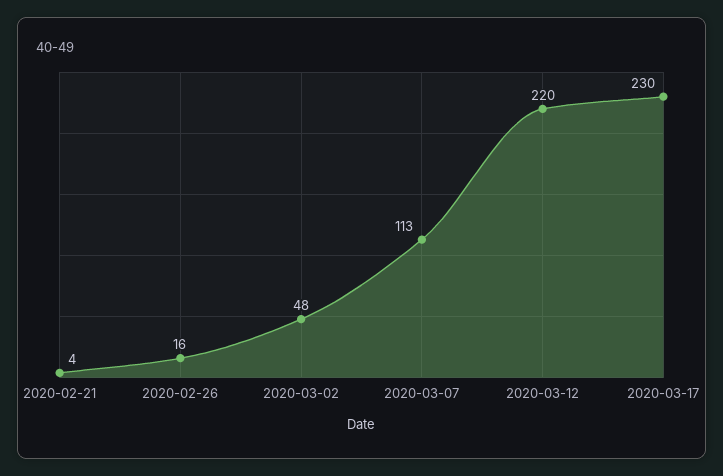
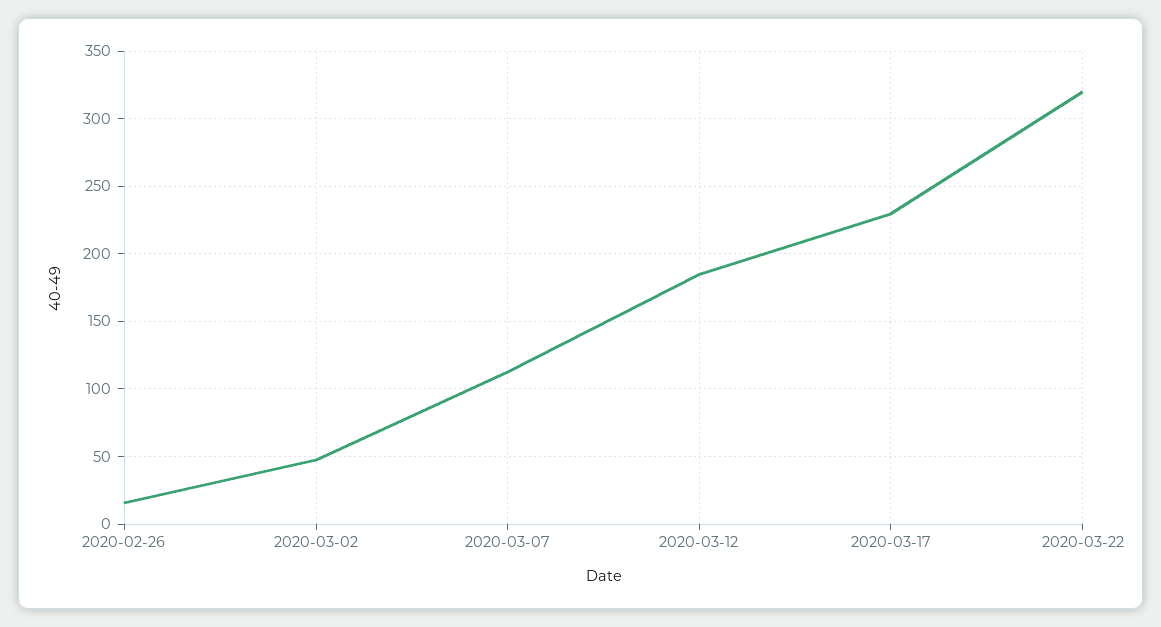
2020-02-21: 4 -> none
2020-03-12: 220 -> 185
2020-03-22: none -> 320

